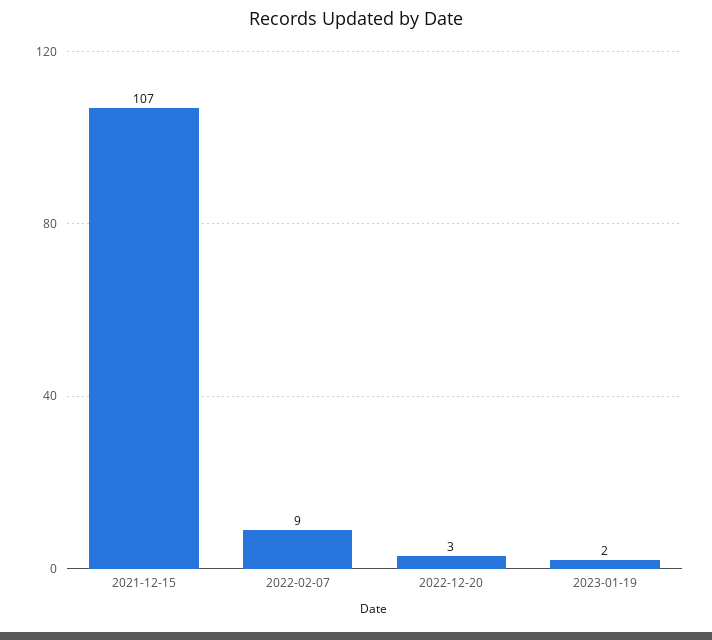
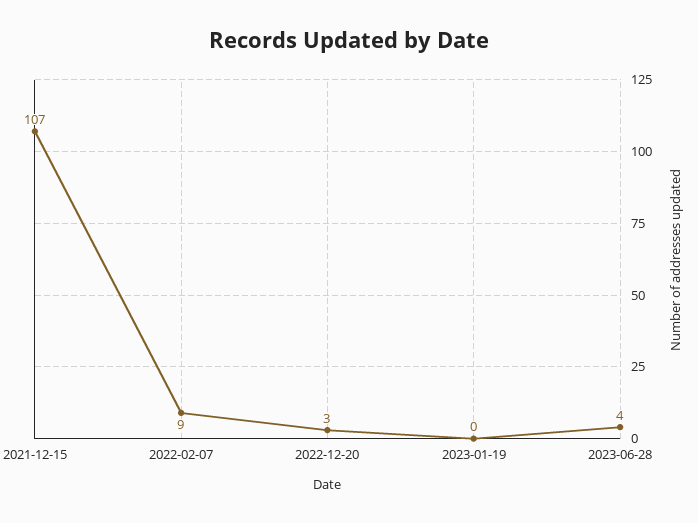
2023-01-19: 2 -> 0
2023-06-28: none -> 4

